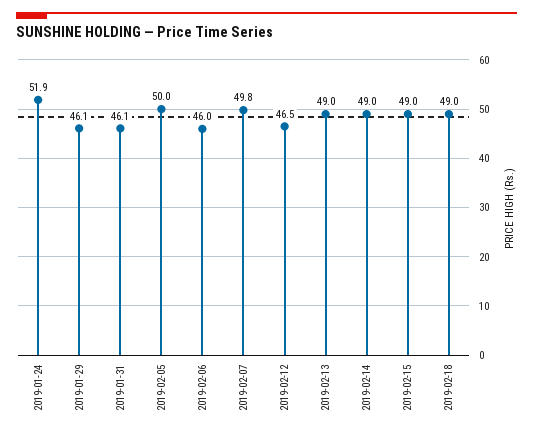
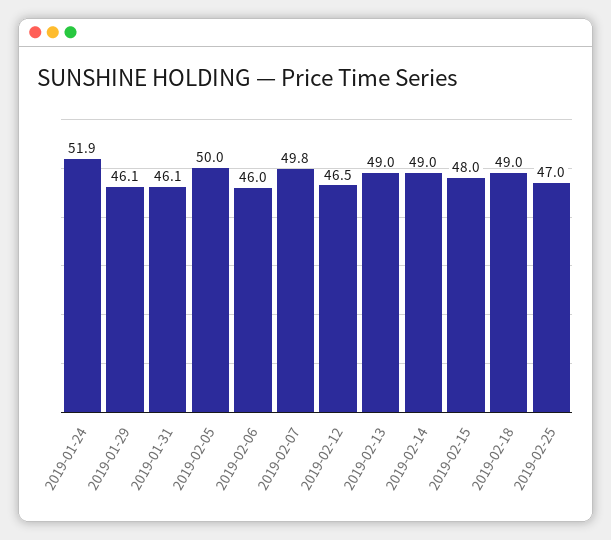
2019-02-15: 49 -> 48
2019-02-25: none -> 47

